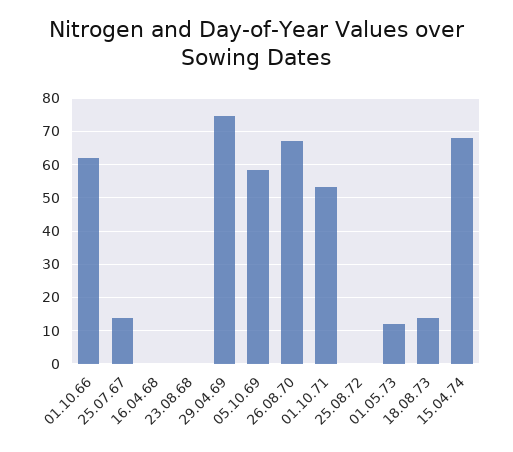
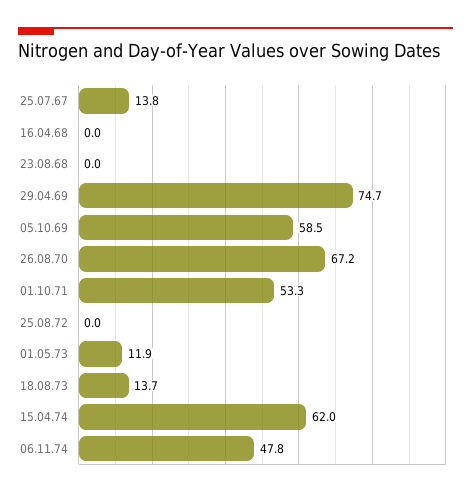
01.10.66: 62 -> none
15.04.74: 68 -> 62
06.11.74: none -> 47.8

